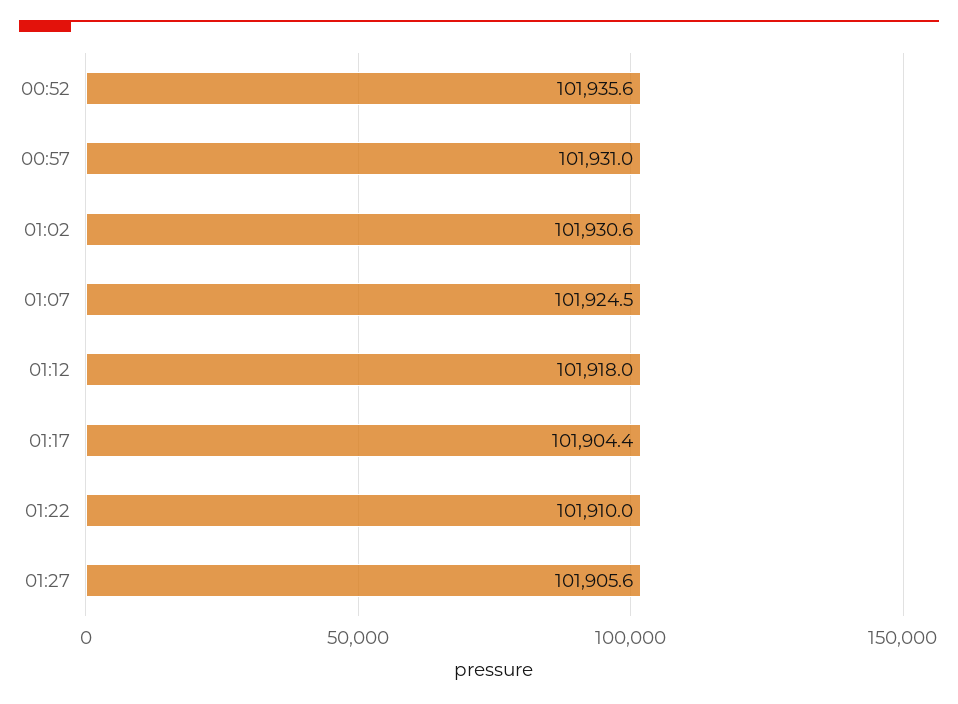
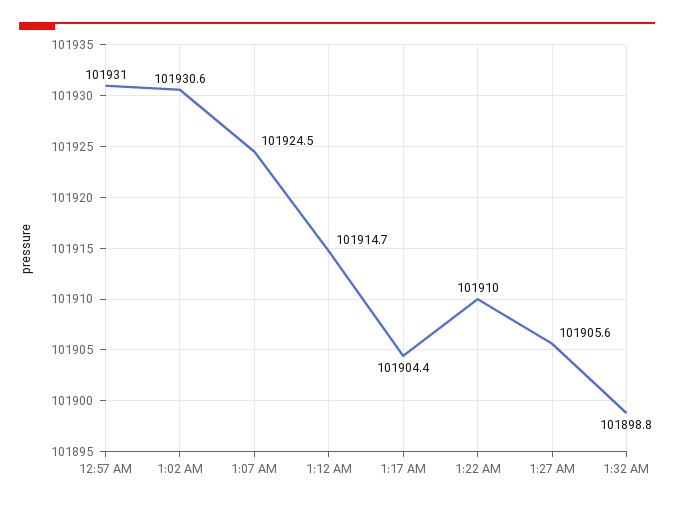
00:52: 101935.6 -> none
01:12: 101918 -> 101914.7
1:32 AM: none -> 101898.8

